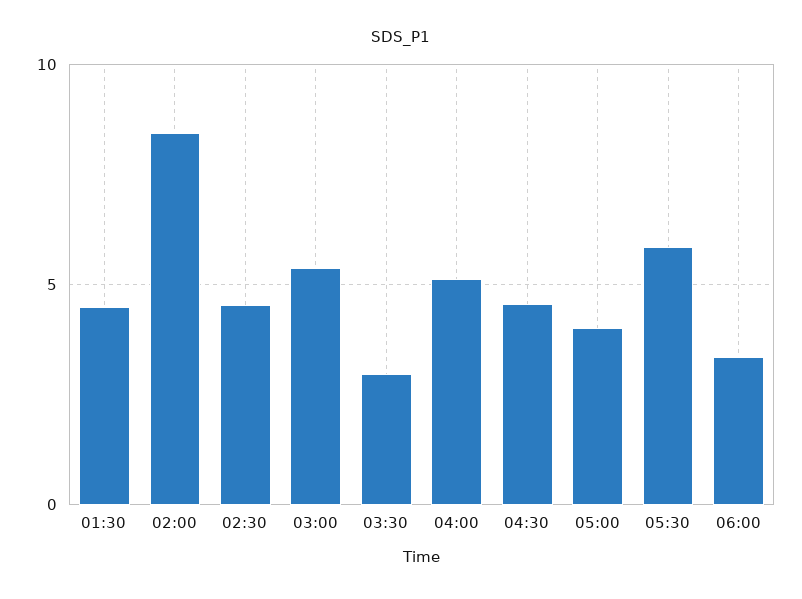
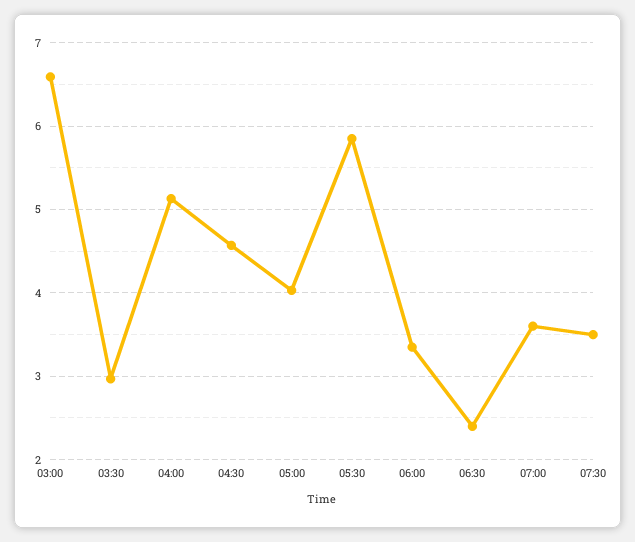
01:30: 4.5 -> none
02:00: 8.5 -> none
02:30: 4.5 -> none
03:00: 5.5 -> 6.6
06:30: none -> 2.4
07:00: none -> 3.6
07:30: none -> 3.5

